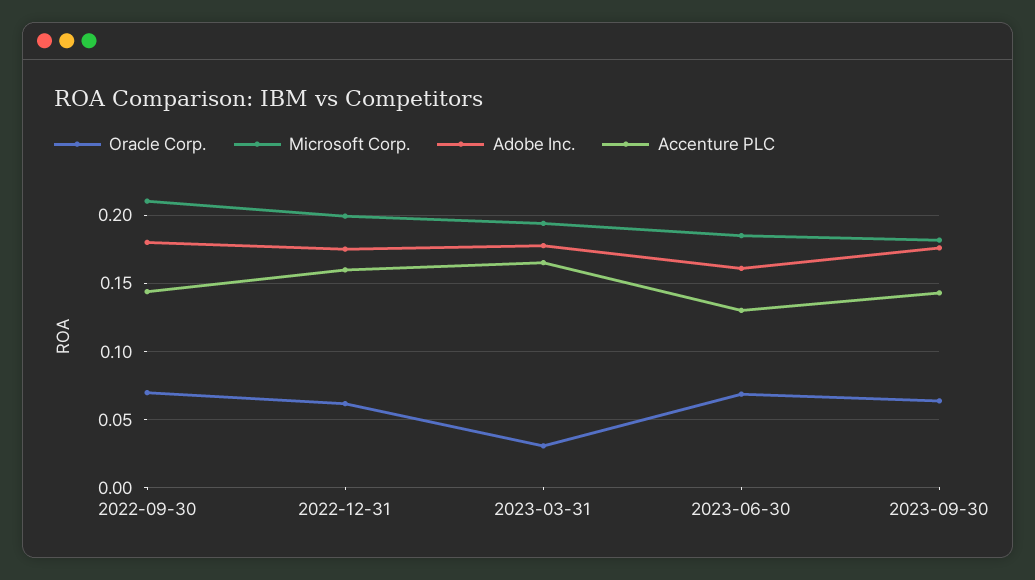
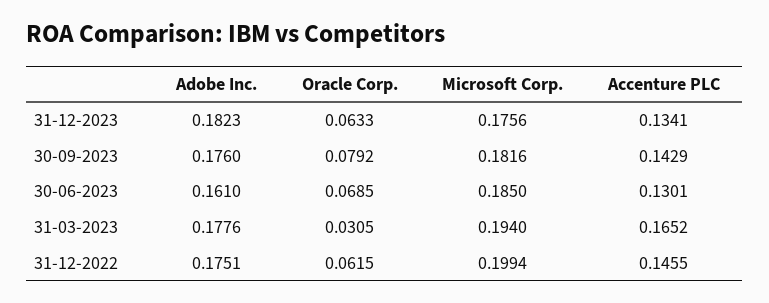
Oracle Corp., 2022-09-30: 0.07 -> none
Microsoft Corp., 2022-09-30: 0.21 -> none
Adobe Inc., 2022-09-30: 0.18 -> none
Accenture PLC, 2022-09-30: 0.145 -> none
Accenture PLC, 2022-12-31: 0.16 -> 0.1455
Oracle Corp., 2023-09-30: 0.065 -> 0.0792
Adobe Inc., 31-12-2023: none -> 0.1823
Oracle Corp., 31-12-2023: none -> 0.0633
Microsoft Corp., 31-12-2023: none -> 0.1756
Accenture PLC, 31-12-2023: none -> 0.1341

